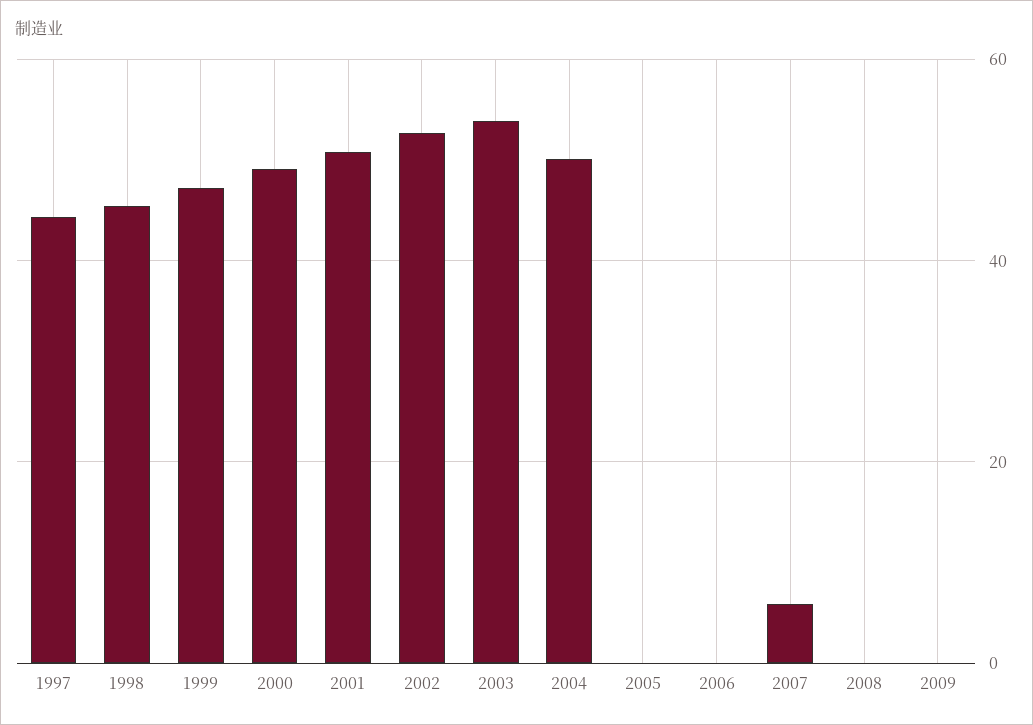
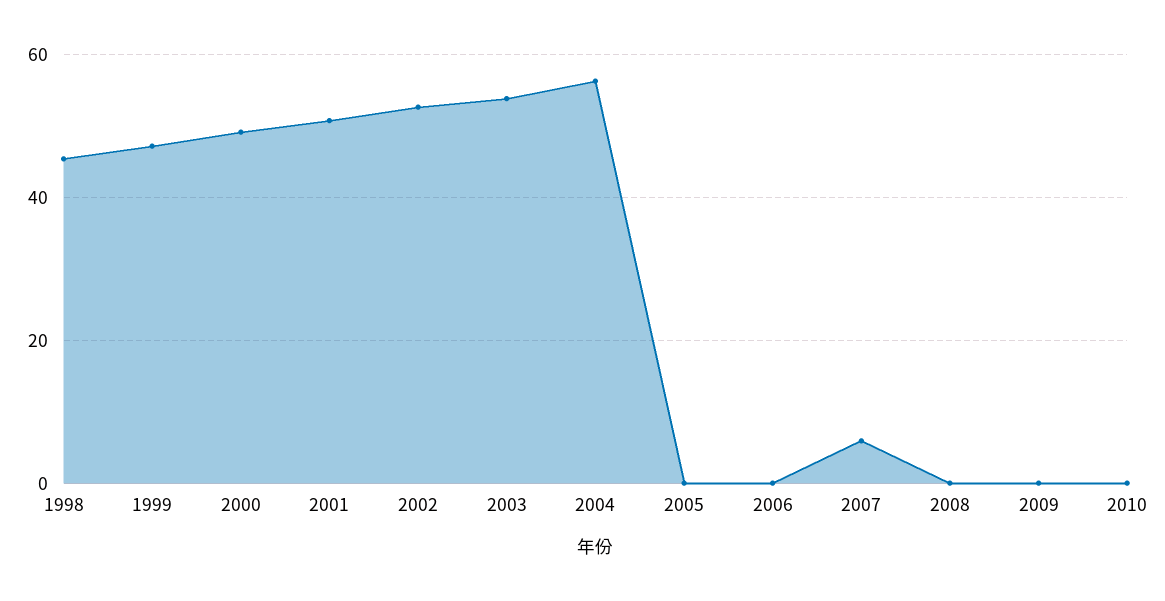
1997: 44 -> none
2004: 50 -> 56
2010: none -> 0

